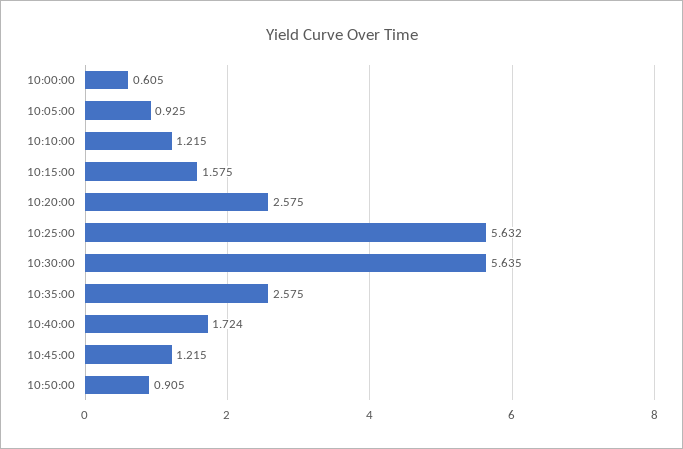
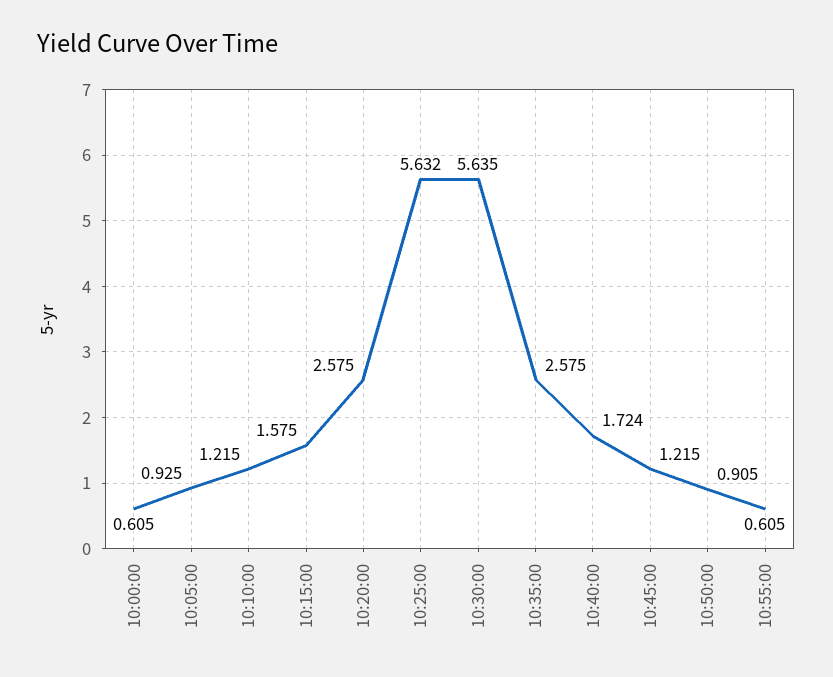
10:55:00: none -> 0.605

